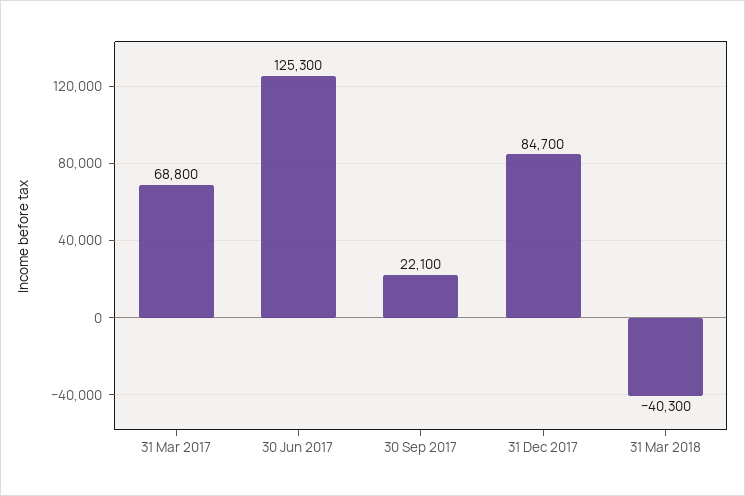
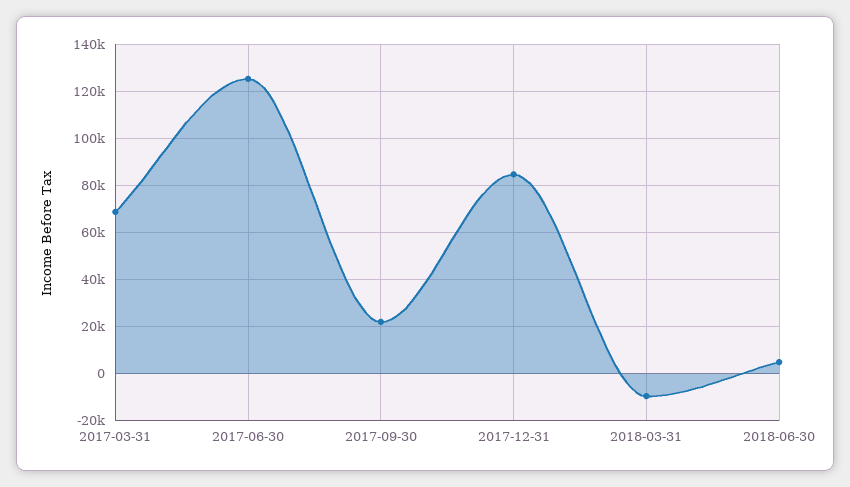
31 Mar 2018: -40300 -> -10000
2018-06-30: none -> 5000

